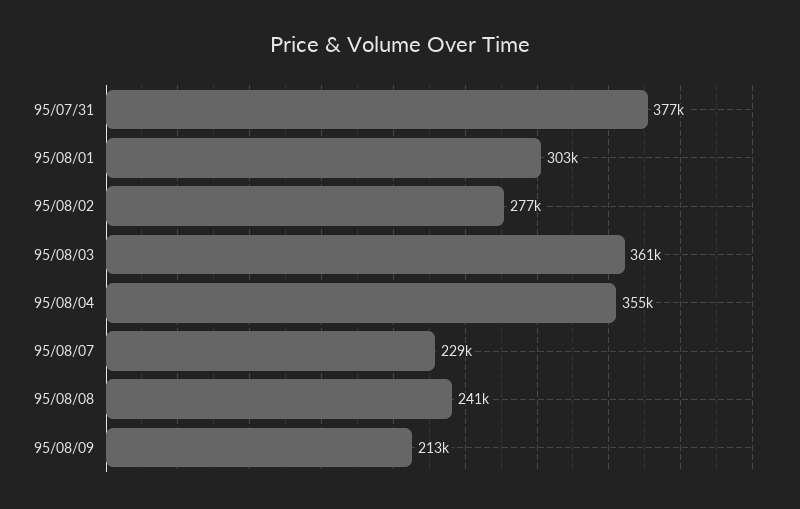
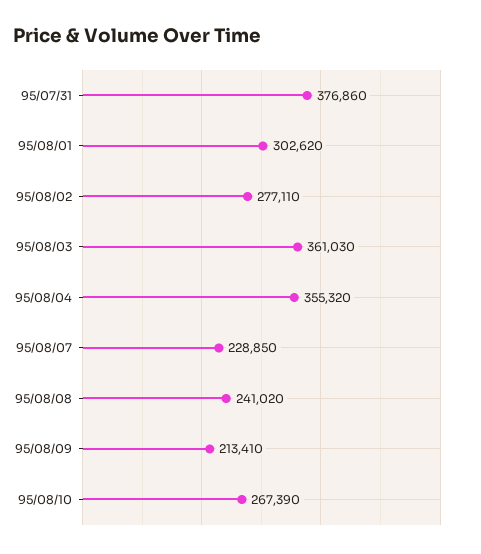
95/08/10: none -> 267390

